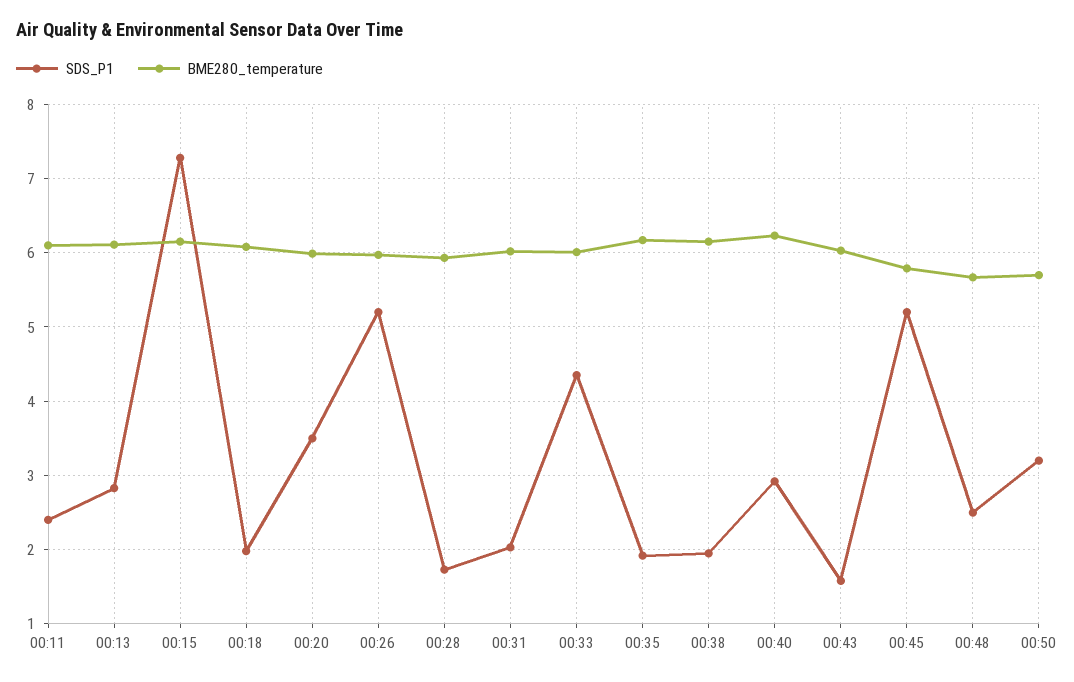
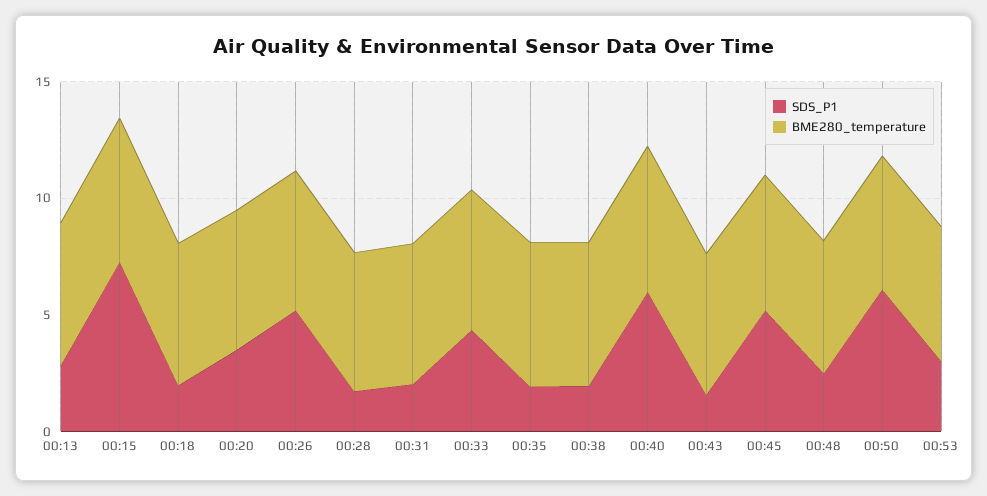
SDS_P1, 00:11: 2.4 -> none
BME280_temperature, 00:11: 6.1 -> none
SDS_P1, 00:40: 2.9 -> 6
SDS_P1, 00:50: 3.2 -> 6
SDS_P1, 00:53: none -> 3
BME280_temperature, 00:53: none -> 6

